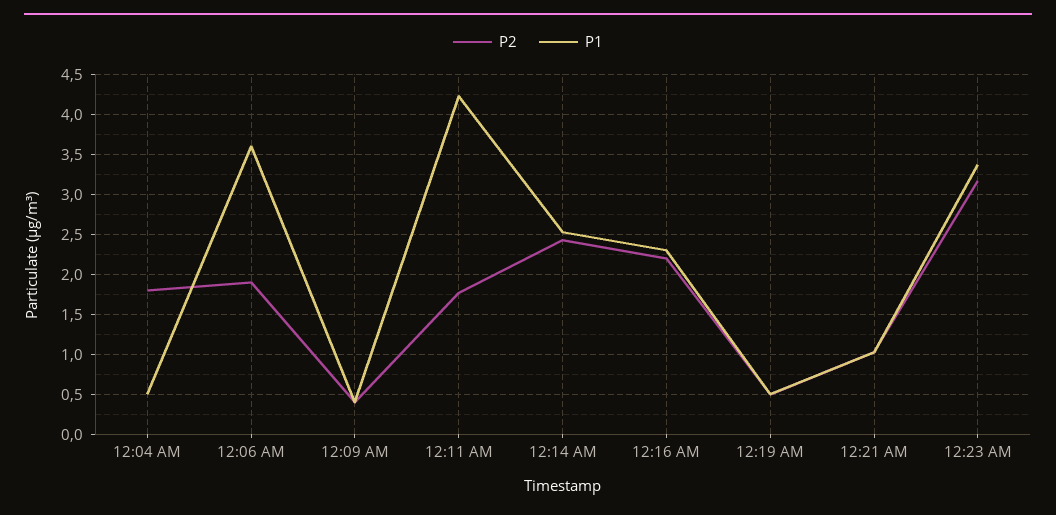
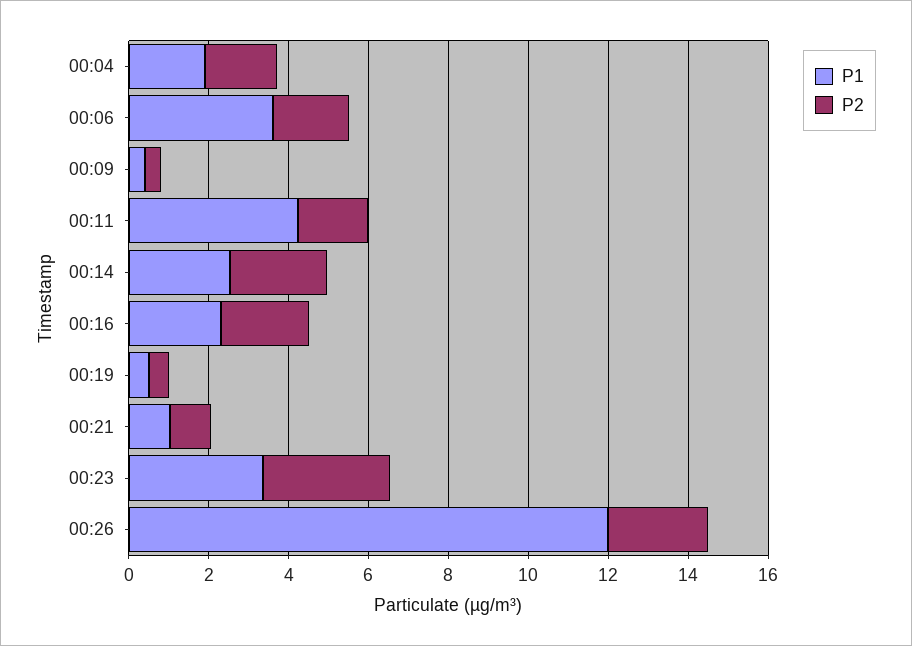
P1, 12:04 AM: 0.5 -> 2
P1, 00:26: none -> 12
P2, 00:26: none -> 2.5

